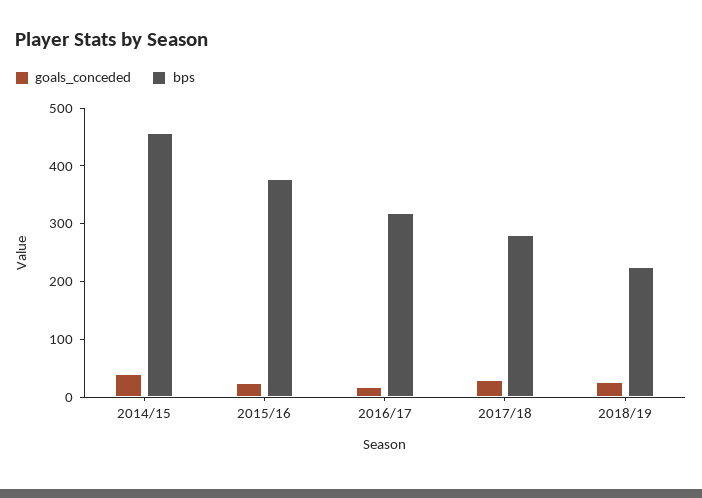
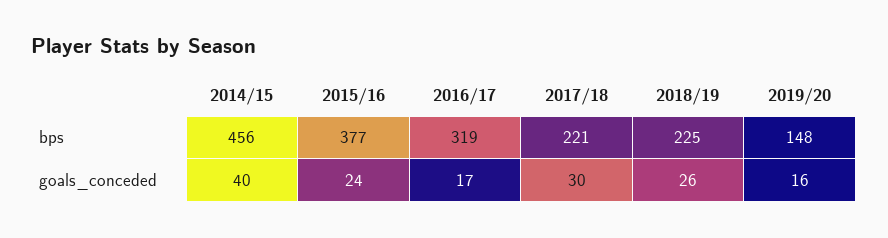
bps, 2017/18: 280 -> 221
bps, 2019/20: none -> 148
goals_conceded, 2019/20: none -> 16

